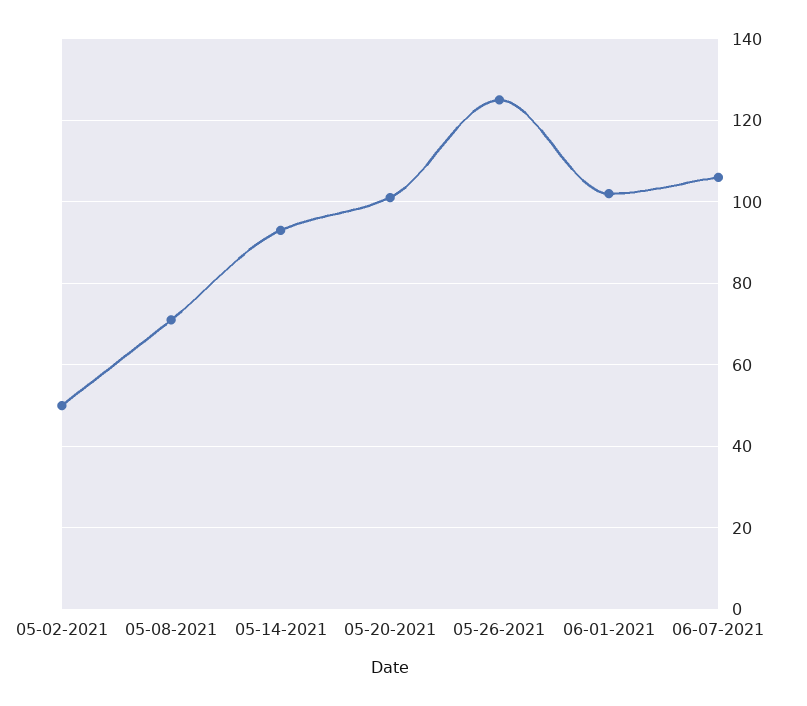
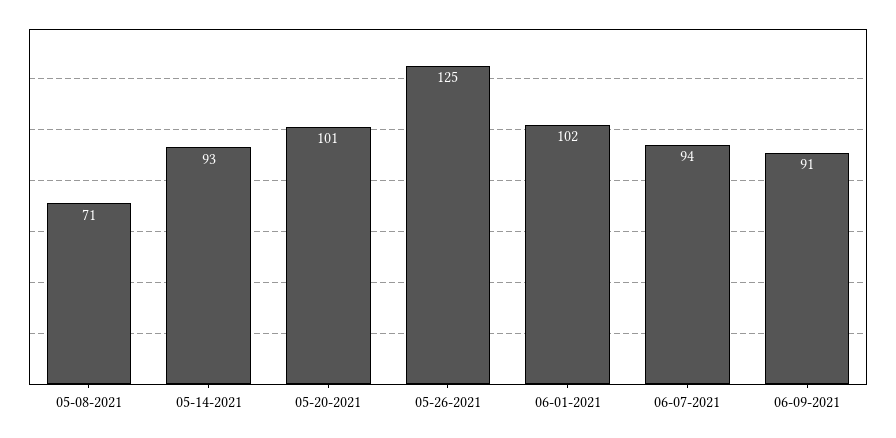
05-02-2021: 50 -> none
06-07-2021: 105 -> 94
06-09-2021: none -> 91

